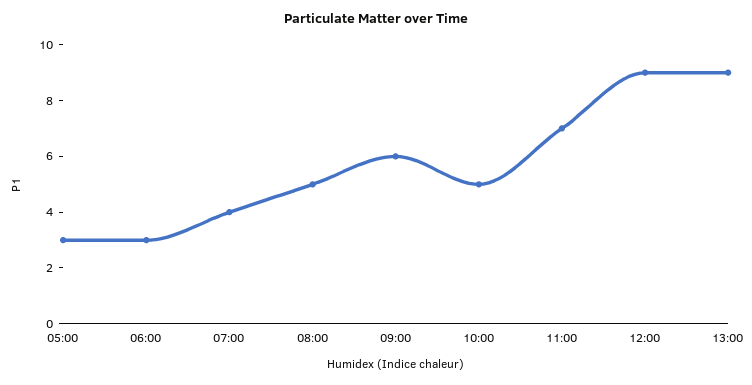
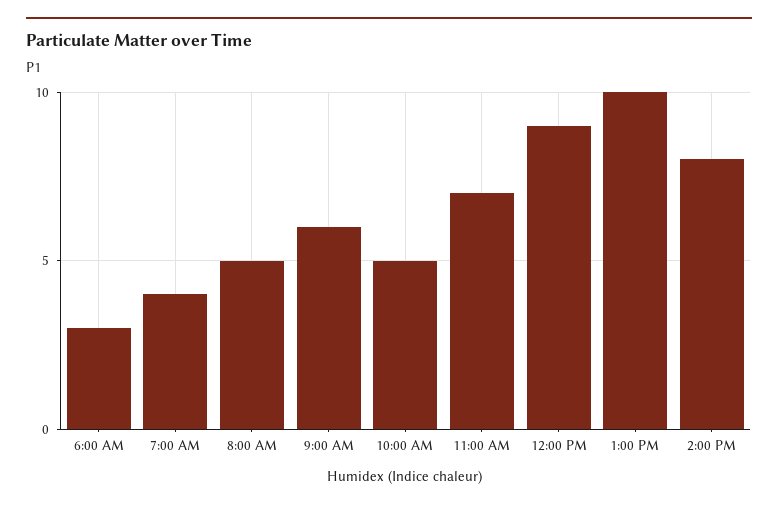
05:00: 3 -> none
13:00: 9 -> 10
2:00 PM: none -> 8

